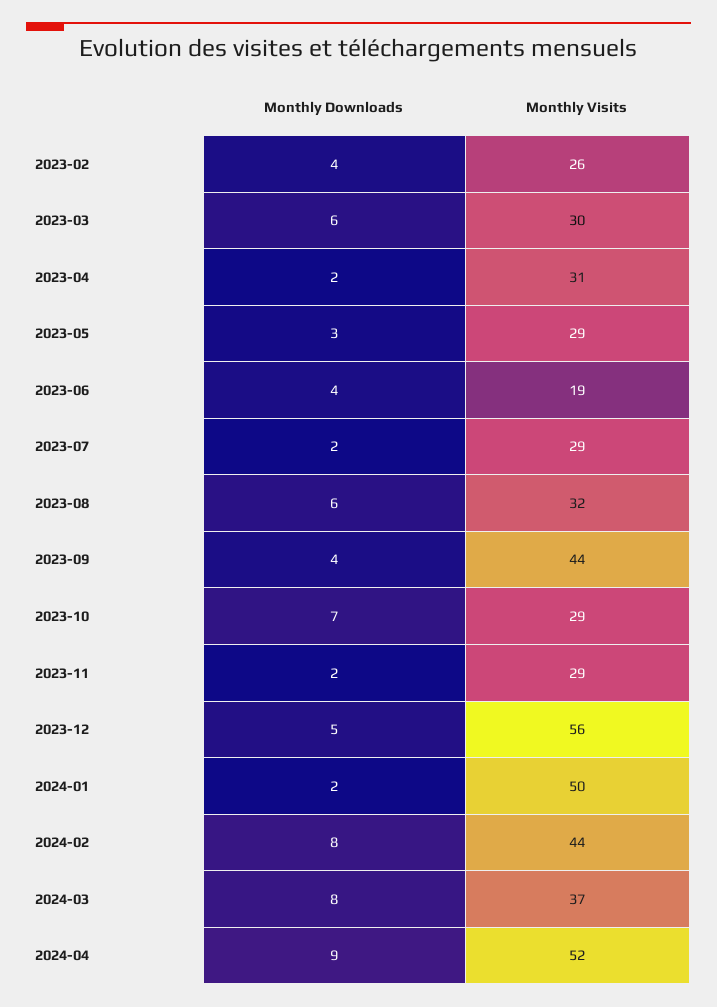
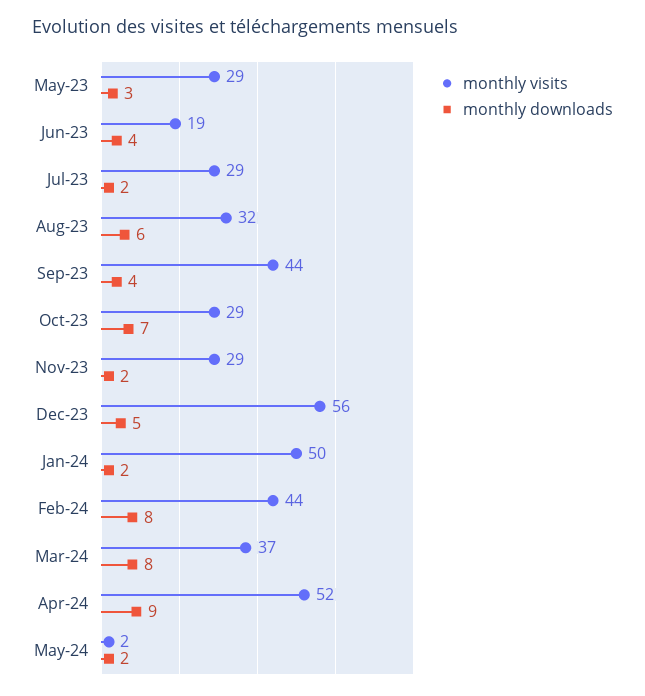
Monthly Downloads, 2023-02: 4 -> none
Monthly Visits, 2023-02: 26 -> none
Monthly Downloads, 2023-03: 6 -> none
Monthly Visits, 2023-03: 30 -> none
Monthly Downloads, 2023-04: 2 -> none
Monthly Visits, 2023-04: 31 -> none
Monthly Visits, May-24: none -> 2
Monthly Downloads, May-24: none -> 2

